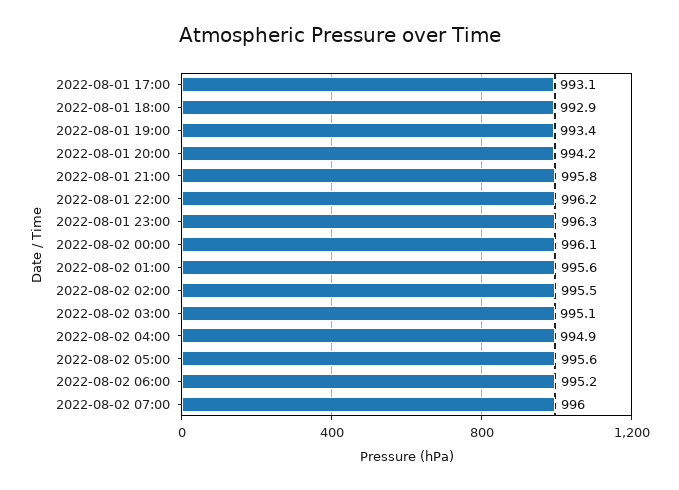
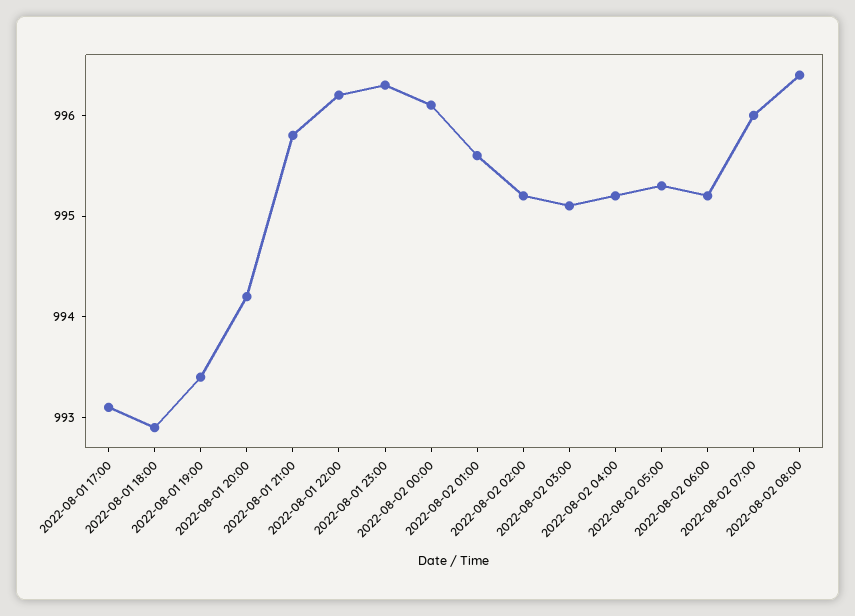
2022-08-02 02:00: 995.5 -> 995.2
2022-08-02 04:00: 994.9 -> 995.2
2022-08-02 05:00: 995.6 -> 995.3
2022-08-02 08:00: none -> 996.4

